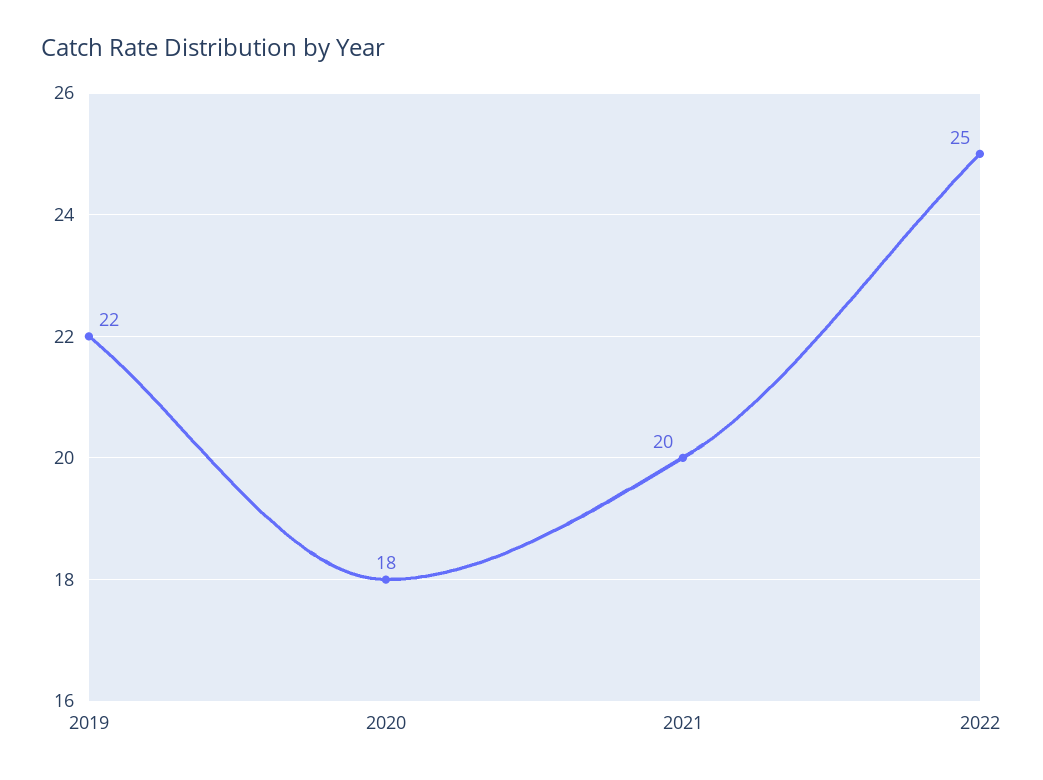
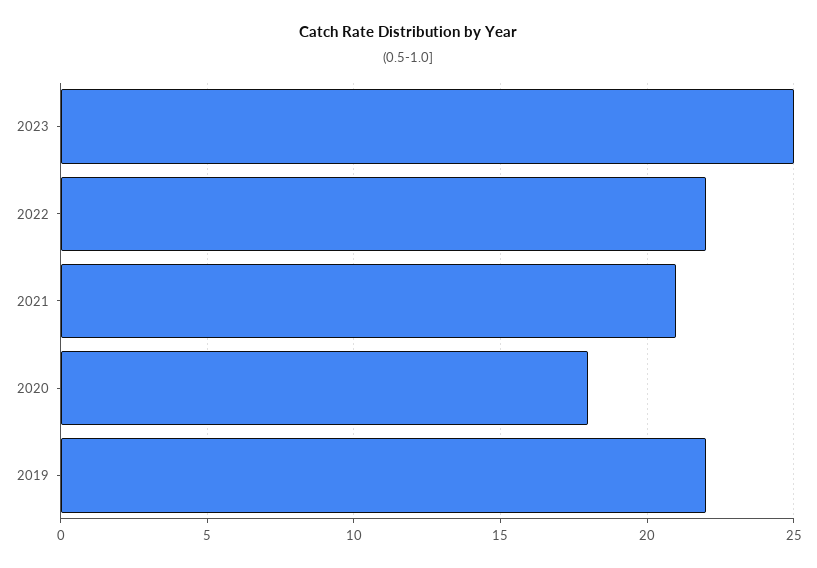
2021: 20 -> 21
2022: 25 -> 22
2023: none -> 25

